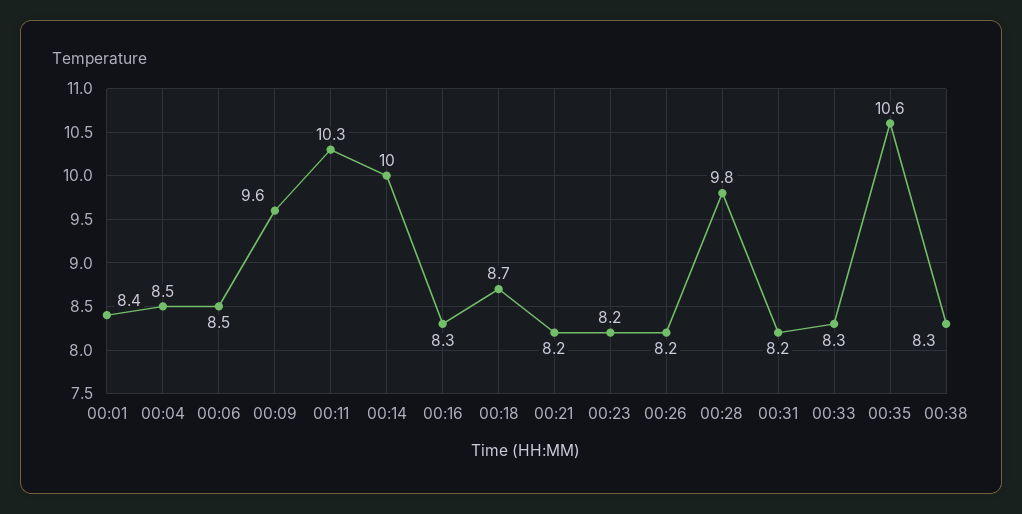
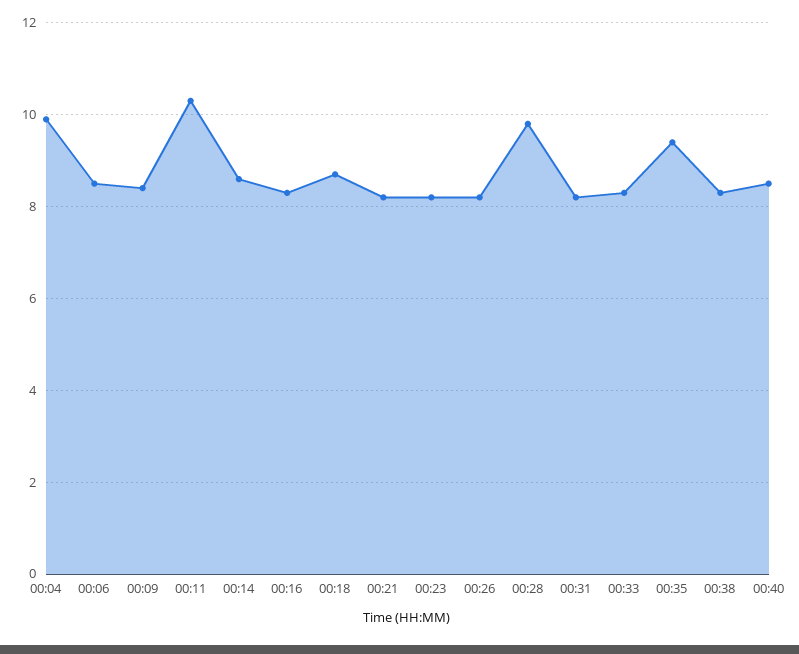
00:01: 8.4 -> none
00:04: 8.5 -> 10
00:09: 9.6 -> 8.5
00:14: 10 -> 8.5
00:35: 10.6 -> 9.5
00:40: none -> 8.5

